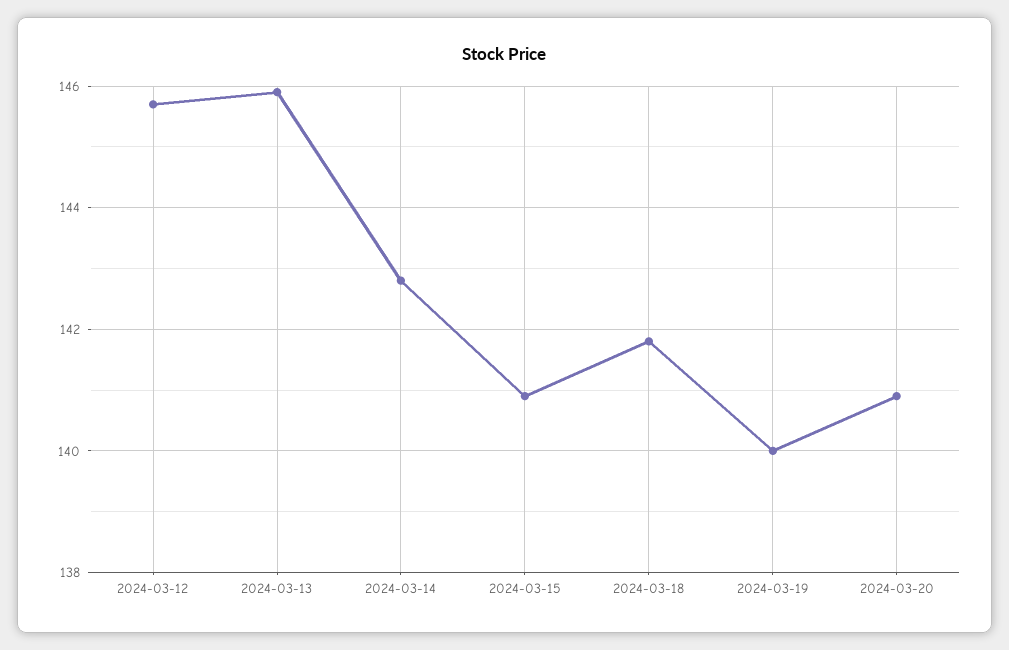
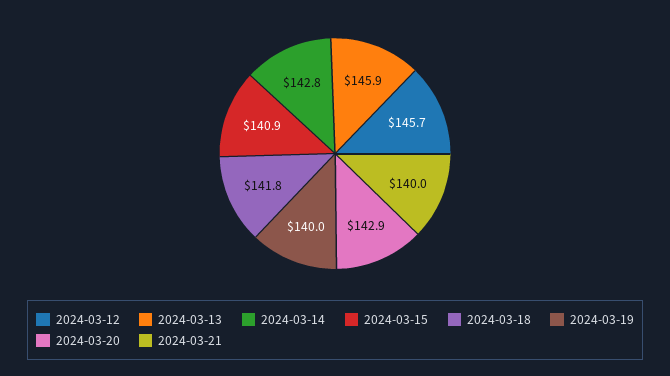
2024-03-20: 141 -> 142.9
2024-03-21: none -> 140

